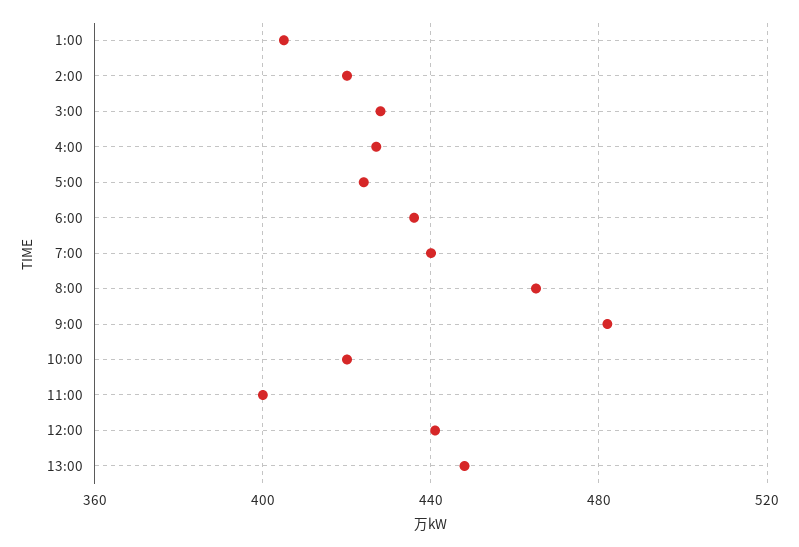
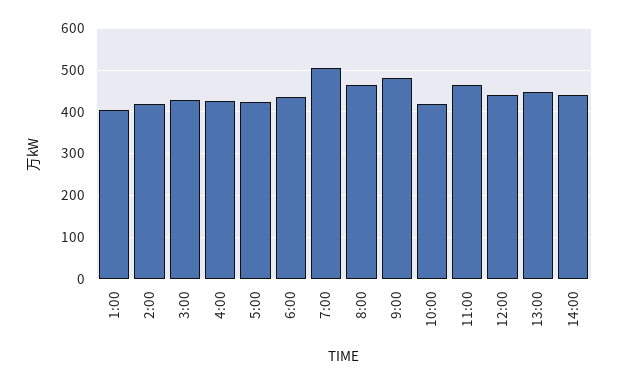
7:00: 440 -> 500
11:00: 400 -> 460
14:00: none -> 440

